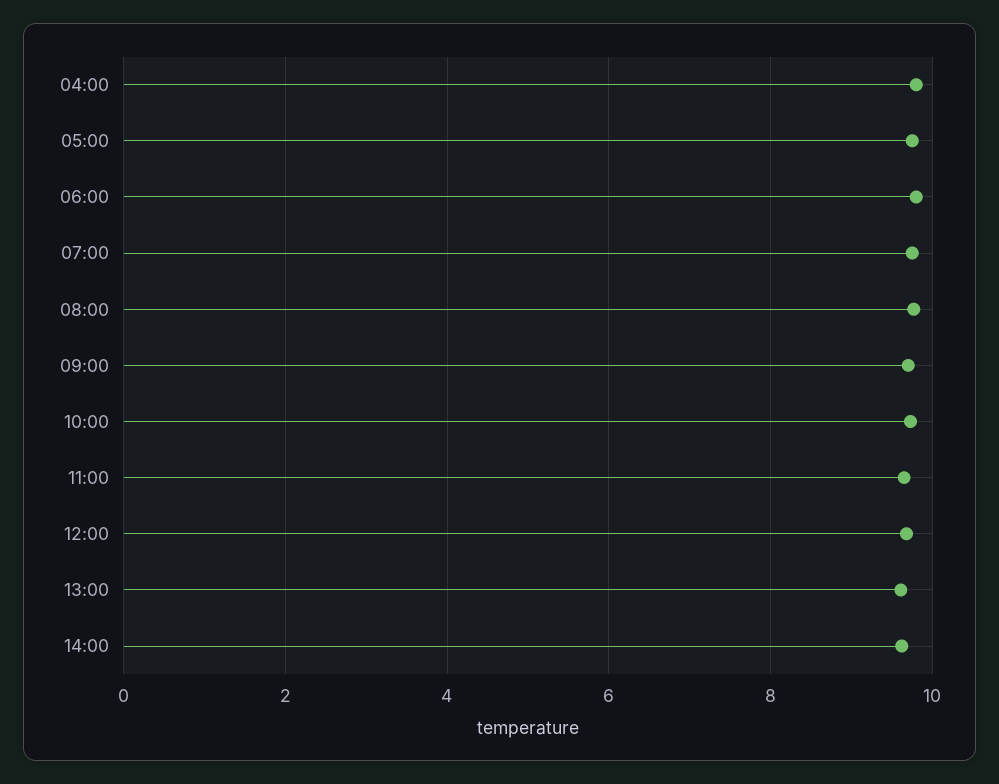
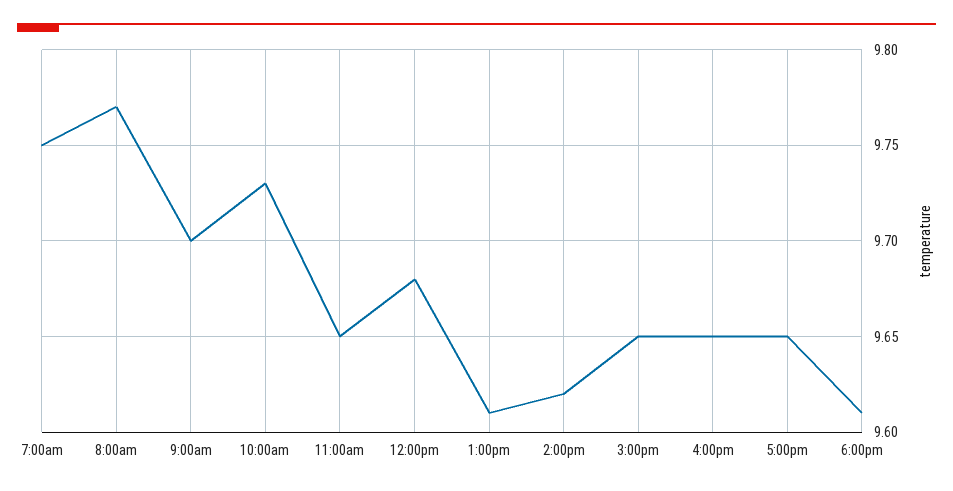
04:00: 9.8 -> none
05:00: 9.8 -> none
06:00: 9.8 -> none
3:00pm: none -> 9.65
4:00pm: none -> 9.65
5:00pm: none -> 9.65
6:00pm: none -> 9.61

